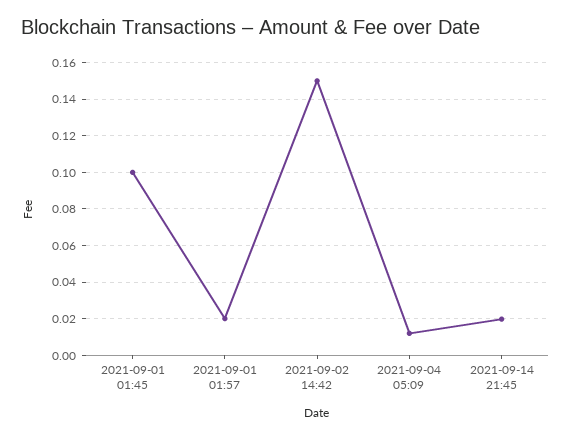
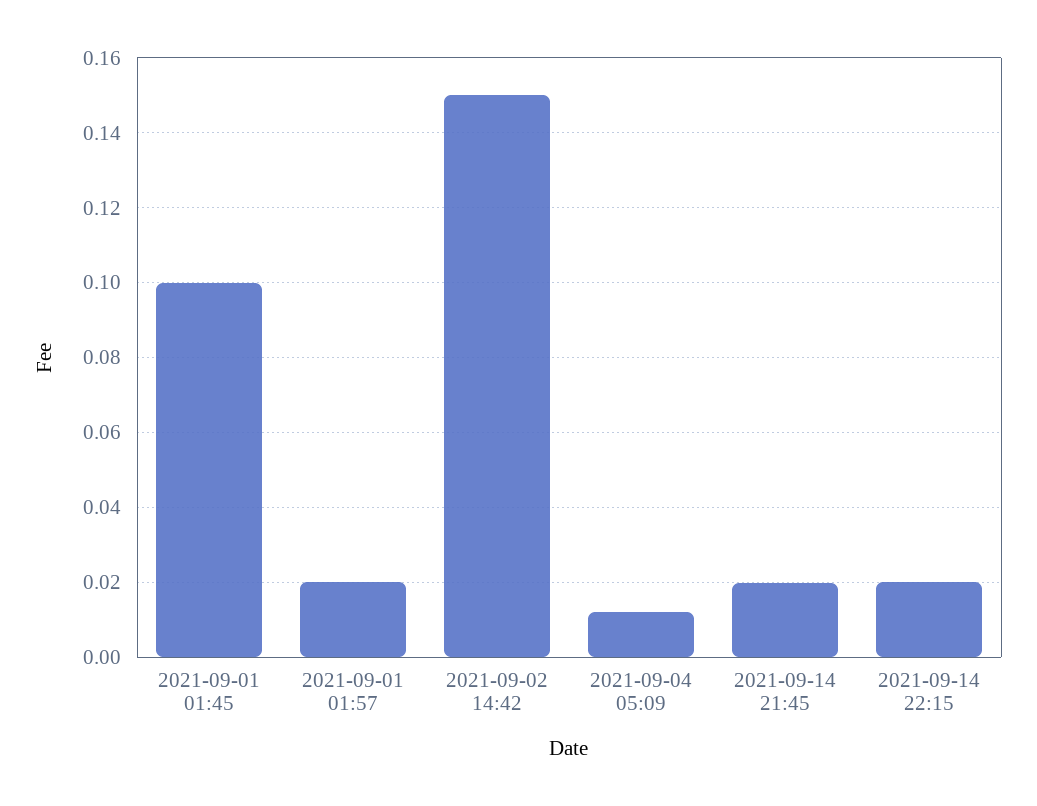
2021-09-14 22:15: none -> 0.02

